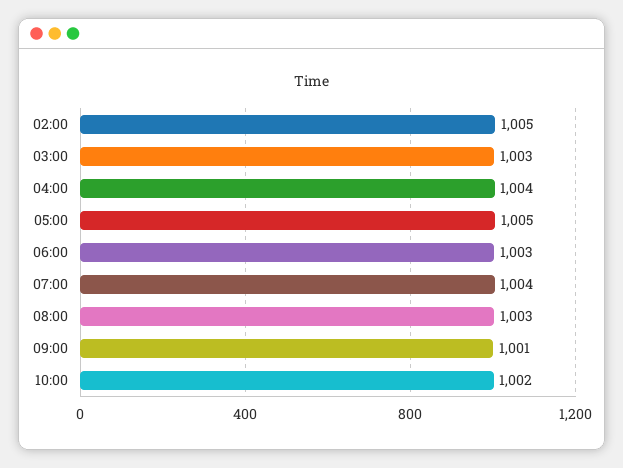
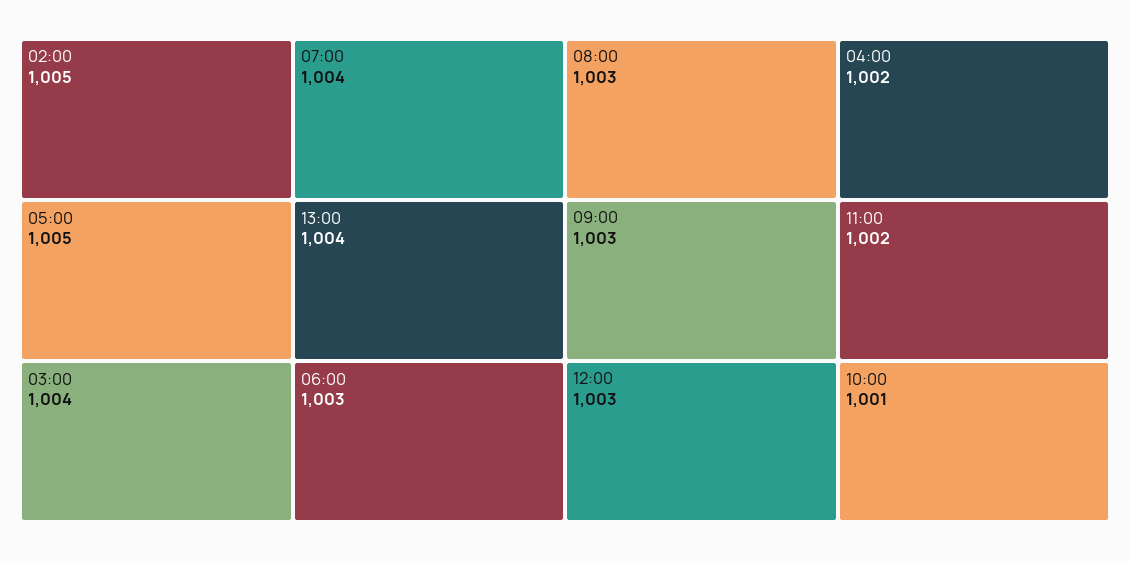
03:00: 1003 -> 1004
04:00: 1004 -> 1002
09:00: 1001 -> 1003
10:00: 1002 -> 1001
13:00: none -> 1004
12:00: none -> 1003
11:00: none -> 1002

